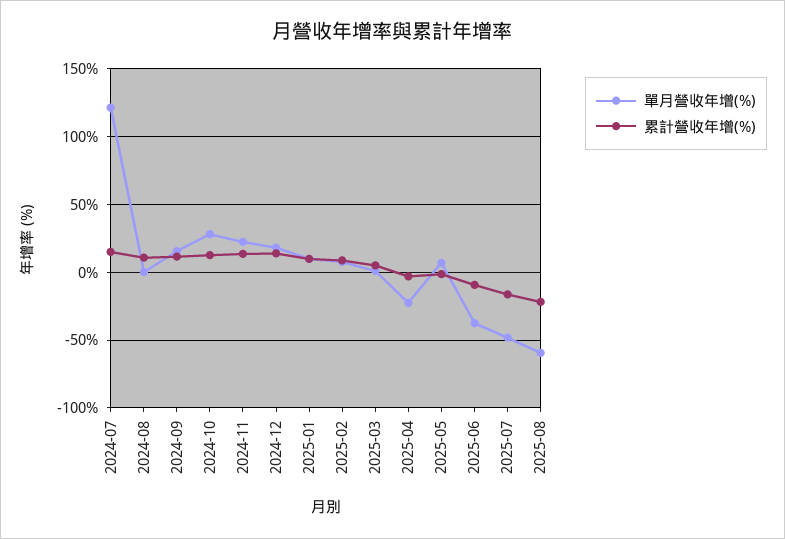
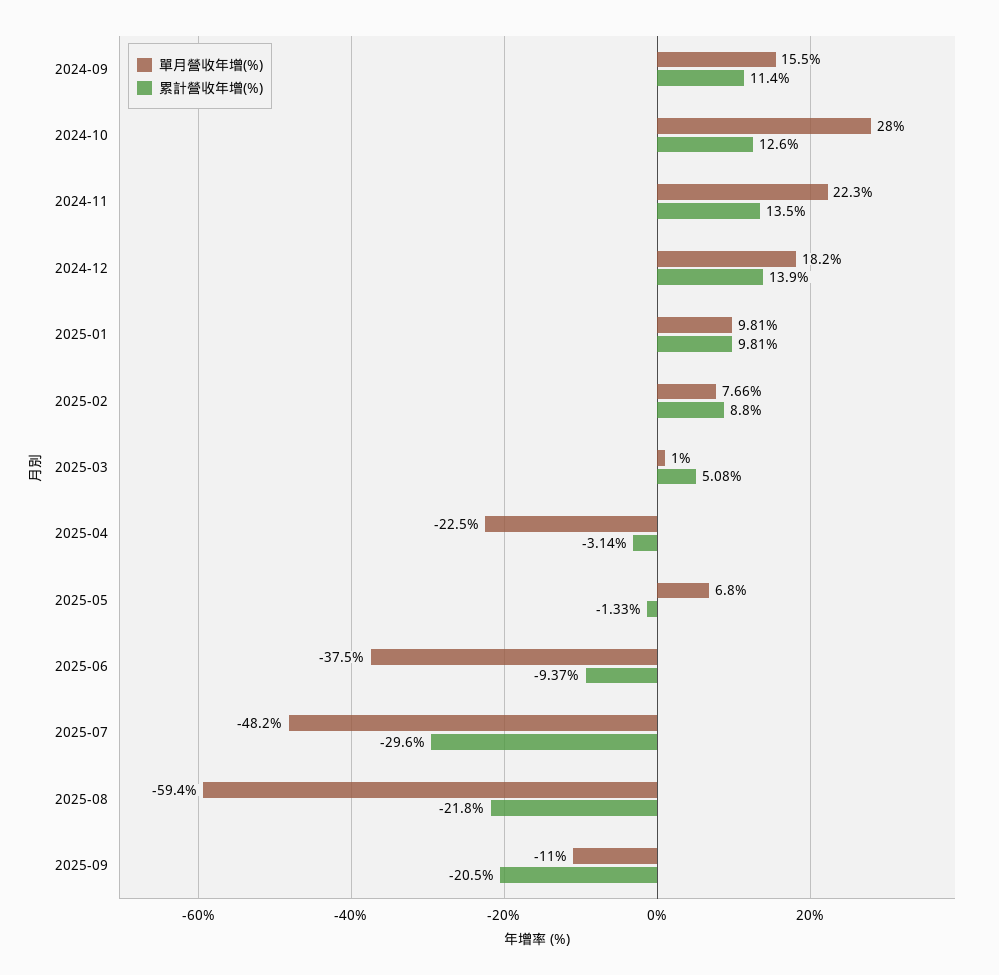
單月營收年增(%), 2024-07: 120 -> none
累計營收年增(%), 2024-07: 15 -> none
單月營收年增(%), 2024-08: 0 -> none
累計營收年增(%), 2024-08: 10 -> none
累計營收年增(%), 2025-07: -15 -> -29.6
單月營收年增(%), 2025-09: none -> -11
累計營收年增(%), 2025-09: none -> -20.5

